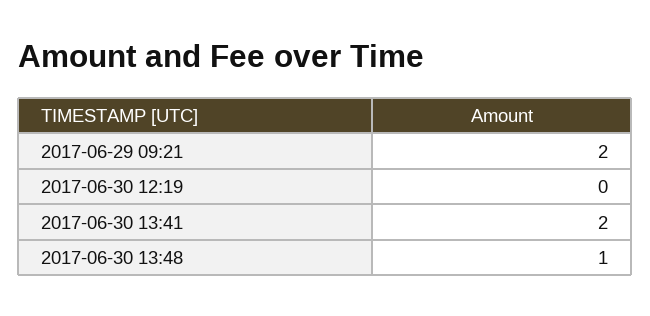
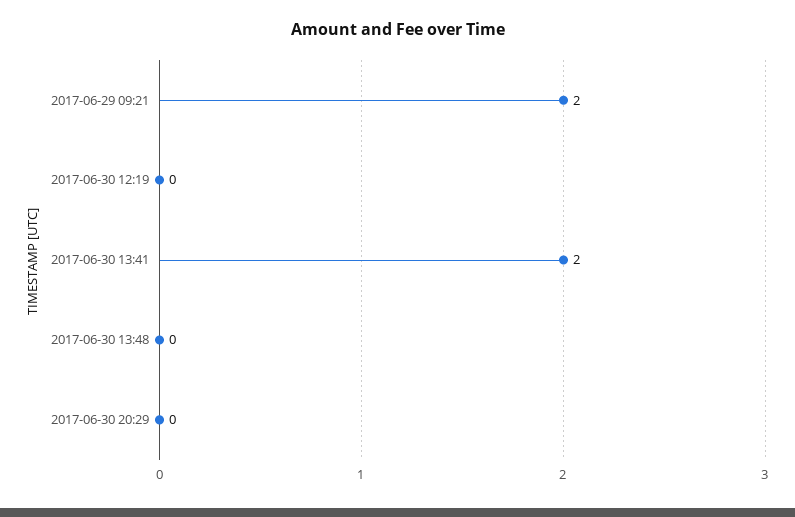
2017-06-30 13:48: 1 -> 0
2017-06-30 20:29: none -> 0

